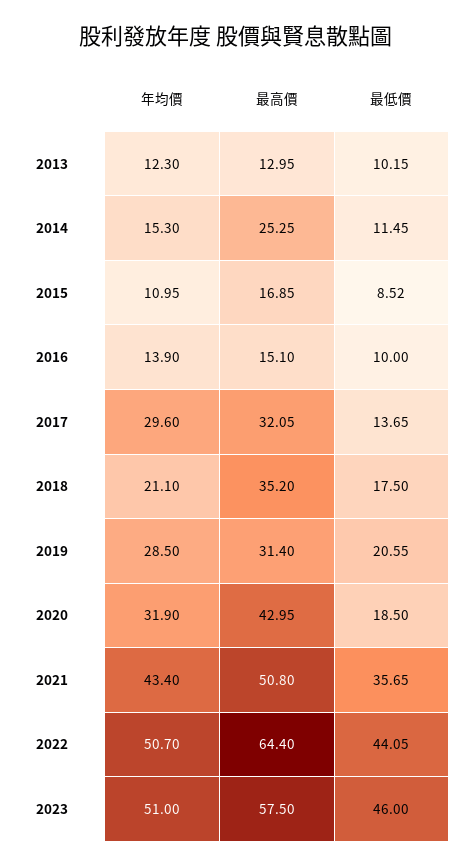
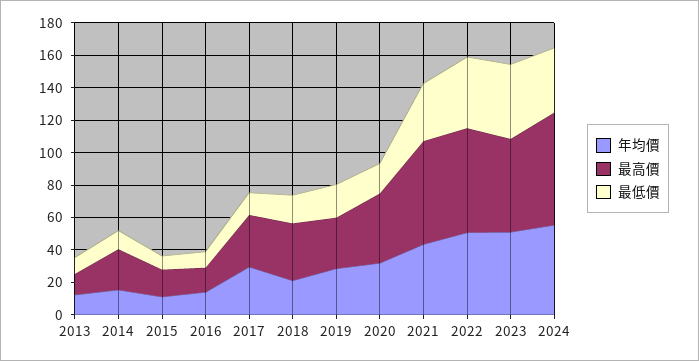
最高價, 2021: 50.8 -> 65
年均價, 2024: none -> 55
最高價, 2024: none -> 70
最低價, 2024: none -> 40

